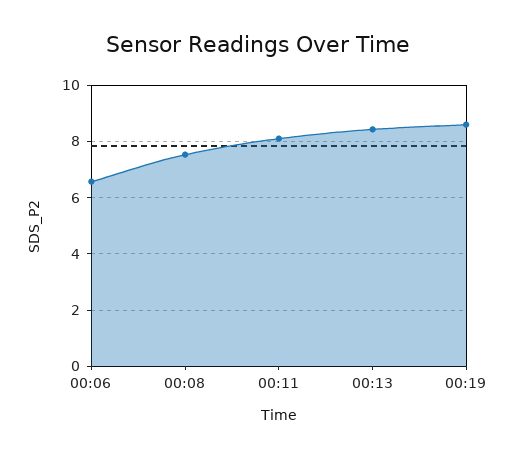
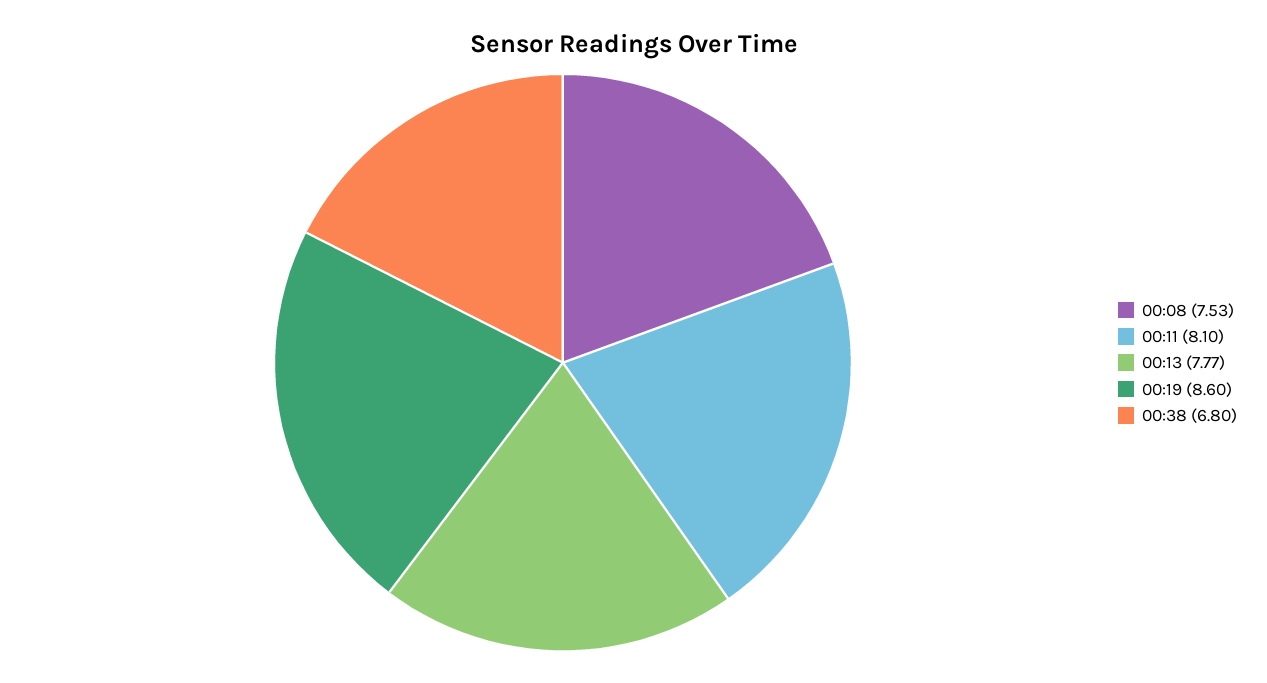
00:06: 6.5 -> none
00:13: 8.5 -> 7.77
00:38: none -> 6.8

